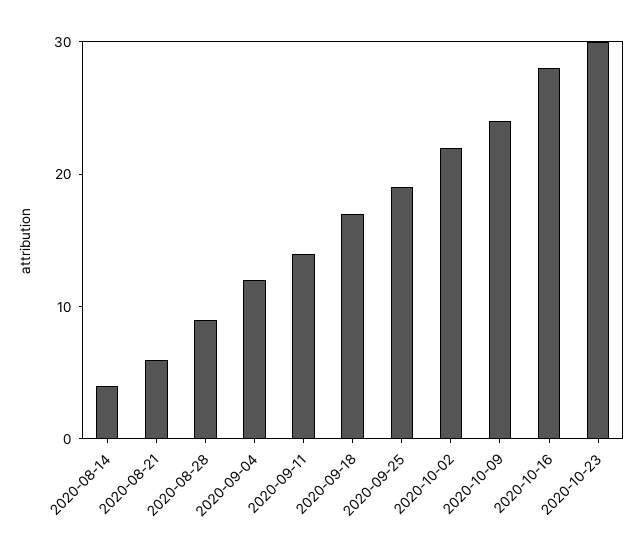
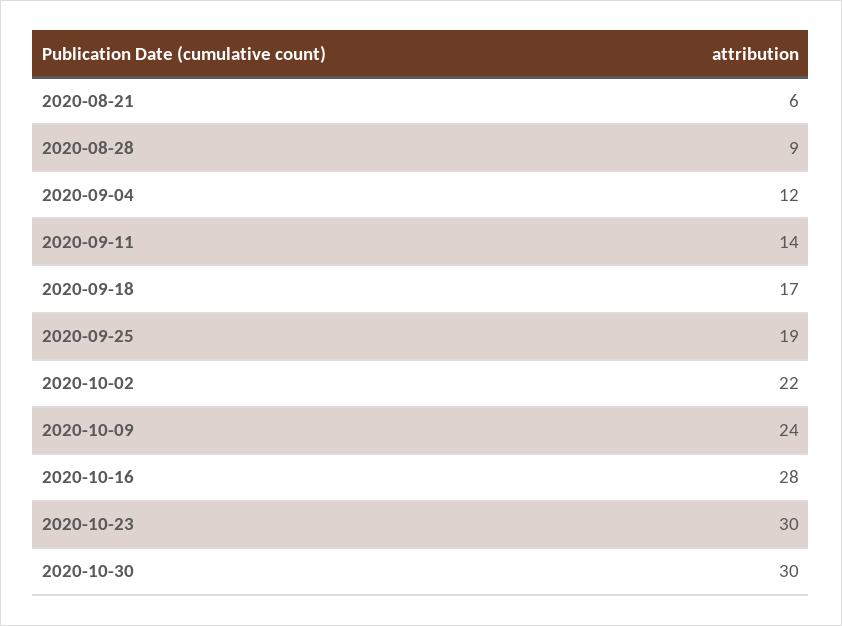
2020-08-14: 4 -> none
2020-10-30: none -> 30

